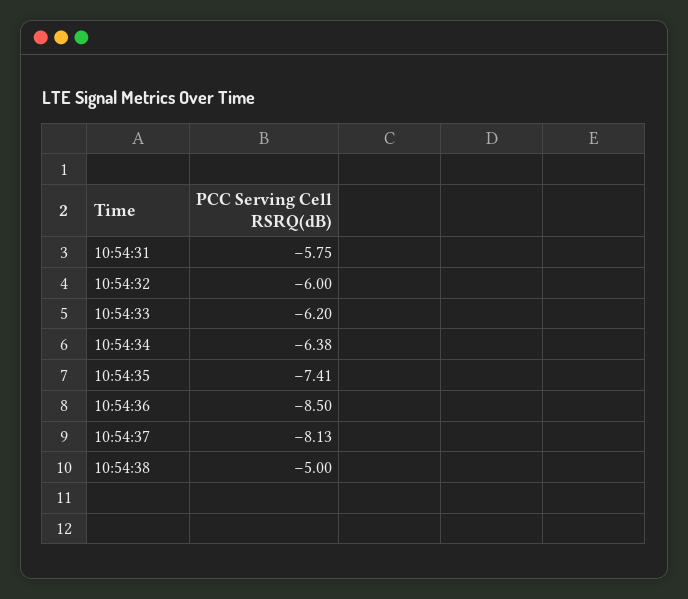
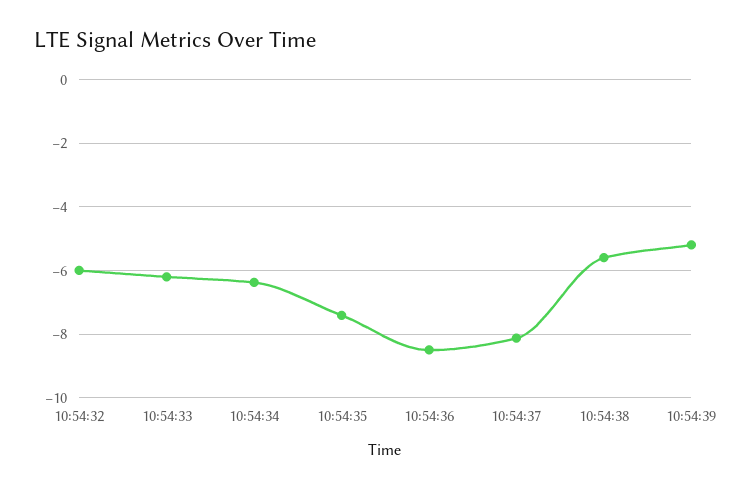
10:54:31: -5.75 -> none
10:54:38: -5 -> -5.6
10:54:39: none -> -5.2

